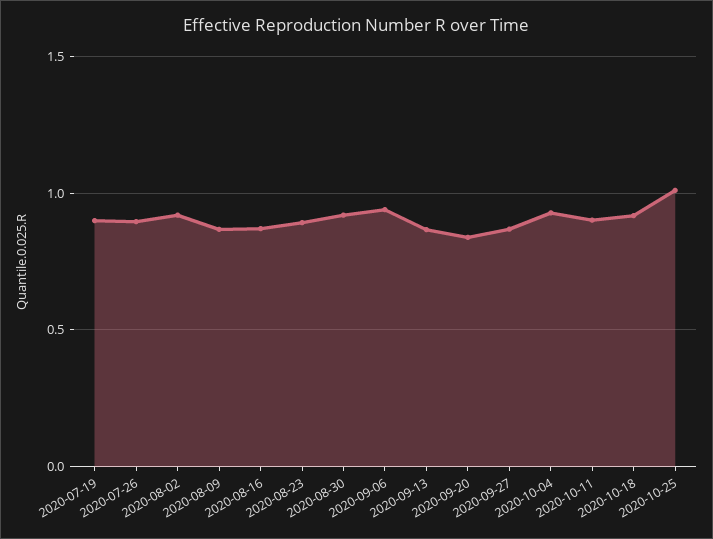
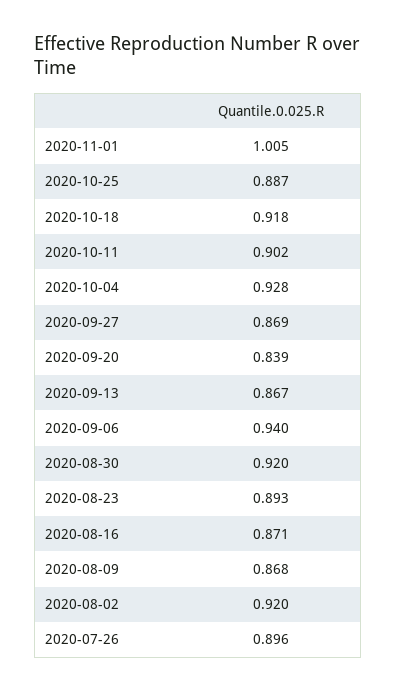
2020-07-19: 0.9 -> none
2020-10-25: 1 -> 0.887
2020-11-01: none -> 1.005

